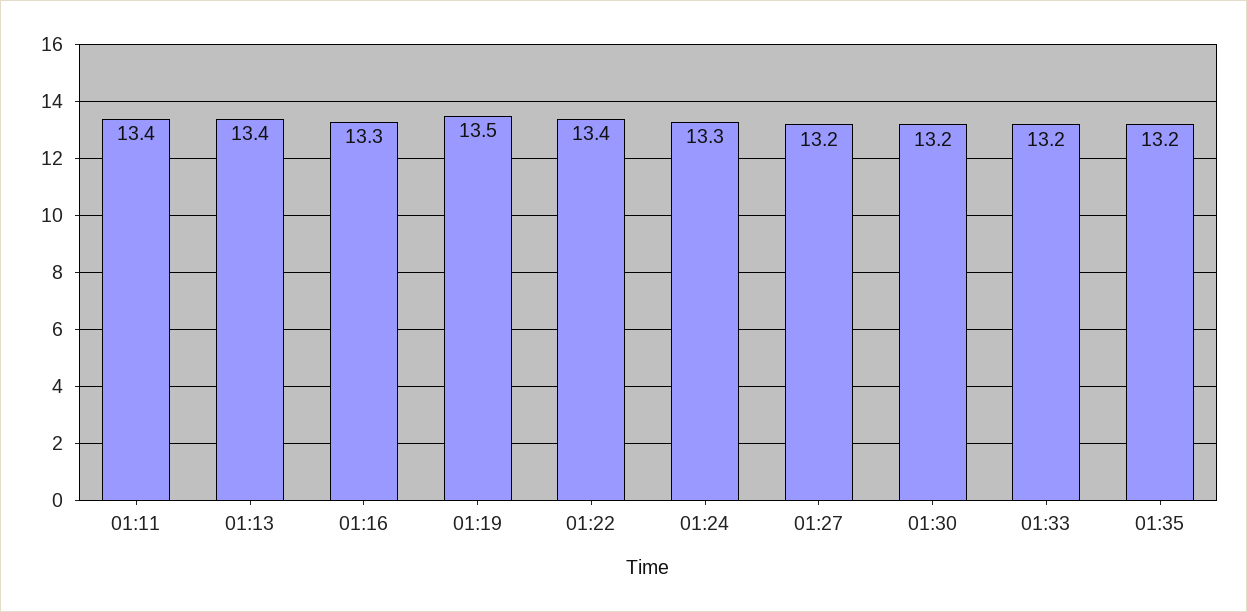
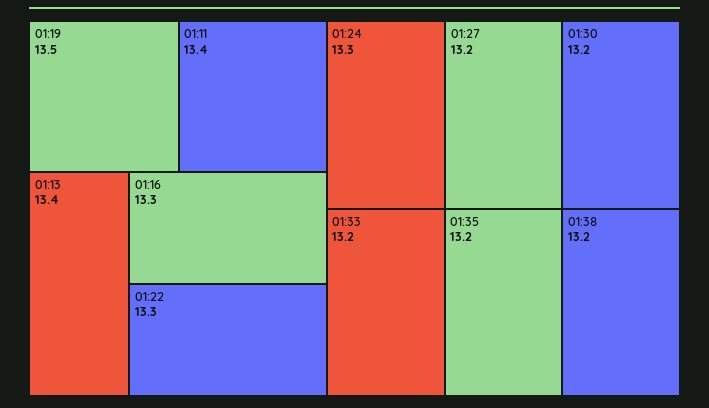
01:22: 13.4 -> 13.3
01:38: none -> 13.2

